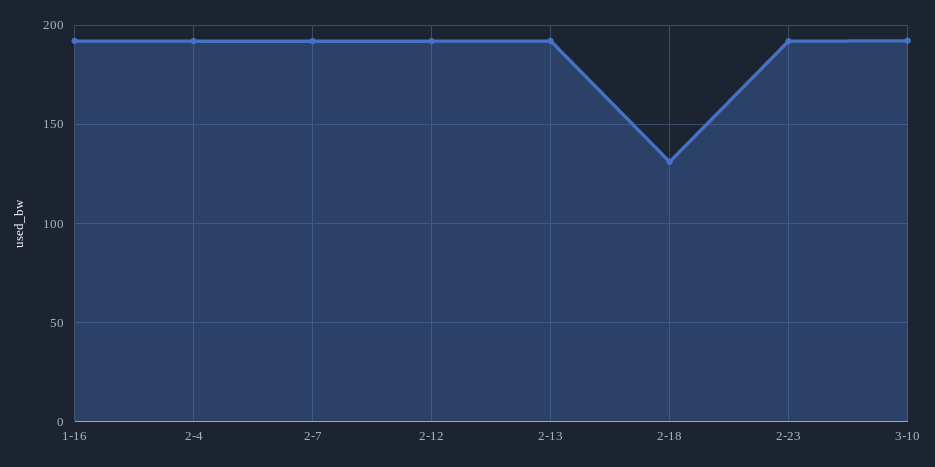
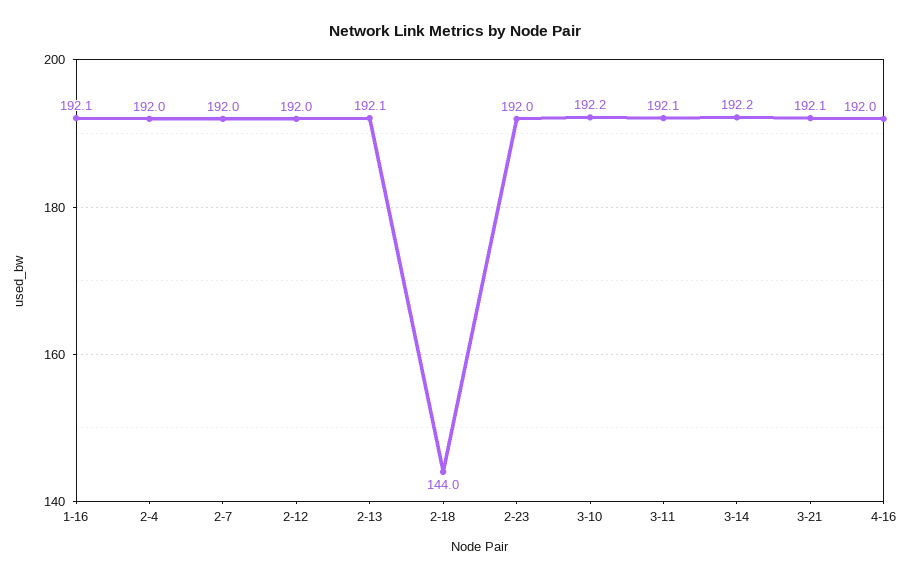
2-18: 130 -> 144
3-11: none -> 192.1
3-14: none -> 192.2
3-21: none -> 192.1
4-16: none -> 192

